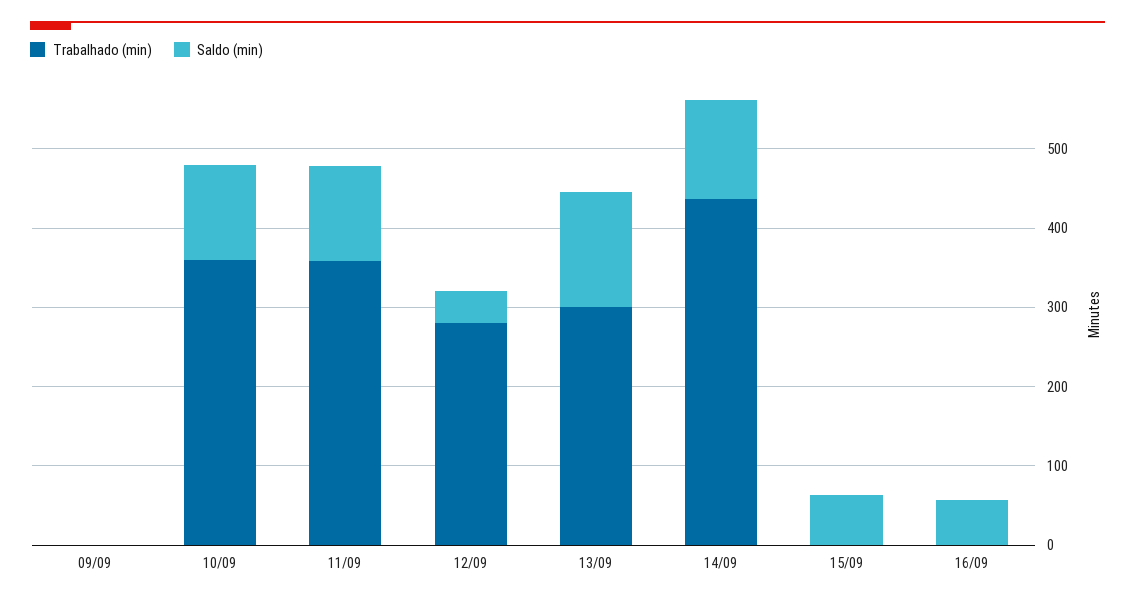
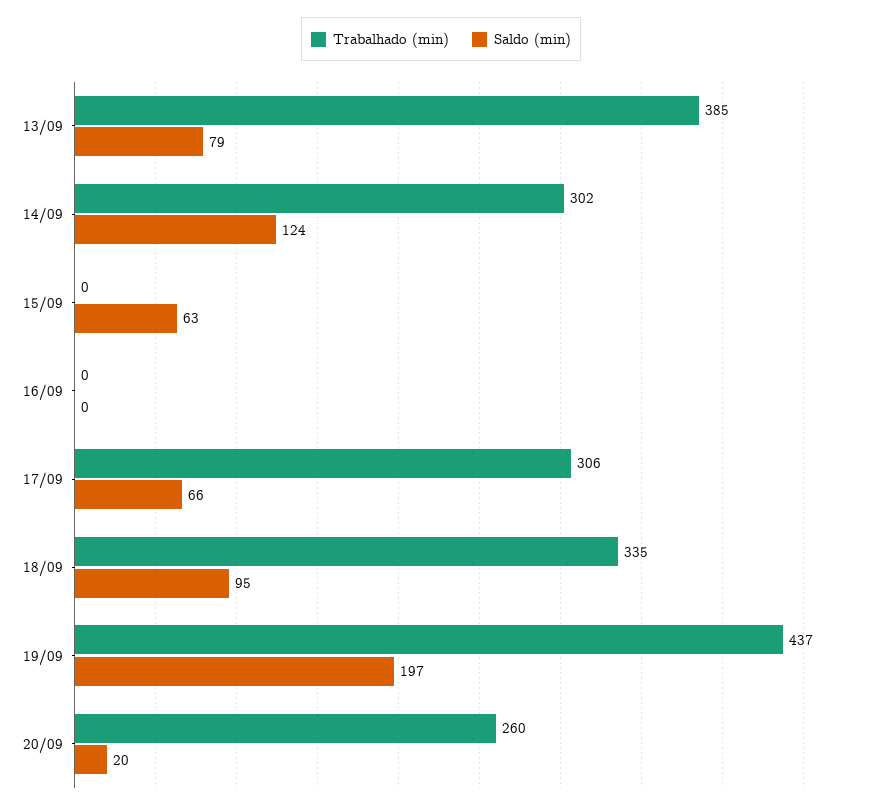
Trabalhado (min), 09/09: 0 -> none
Saldo (min), 09/09: 0 -> none
Trabalhado (min), 10/09: 360 -> none
Saldo (min), 10/09: 120 -> none
Trabalhado (min), 11/09: 360 -> none
Saldo (min), 11/09: 120 -> none
Trabalhado (min), 12/09: 280 -> none
Saldo (min), 12/09: 40 -> none
Trabalhado (min), 13/09: 300 -> 385
Saldo (min), 13/09: 140 -> 79
Trabalhado (min), 14/09: 440 -> 302
Saldo (min), 16/09: 60 -> 0
Trabalhado (min), 17/09: none -> 306
Saldo (min), 17/09: none -> 66
Trabalhado (min), 18/09: none -> 335
Saldo (min), 18/09: none -> 95
Trabalhado (min), 19/09: none -> 437
Saldo (min), 19/09: none -> 197
Trabalhado (min), 20/09: none -> 260
Saldo (min), 20/09: none -> 20

